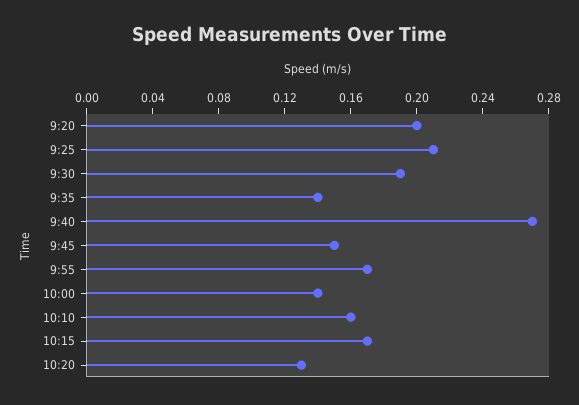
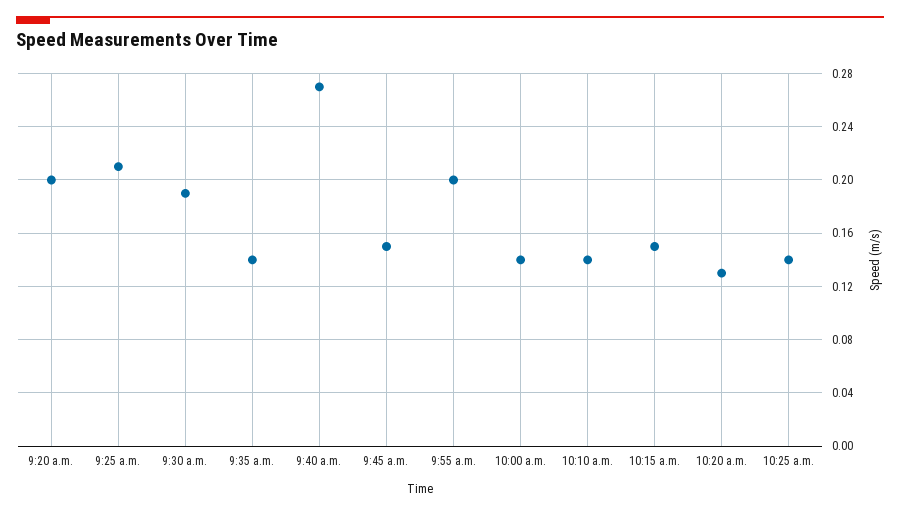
9:55: 0.17 -> 0.2
10:10: 0.16 -> 0.14
10:15: 0.17 -> 0.15
10:25 a.m.: none -> 0.14

